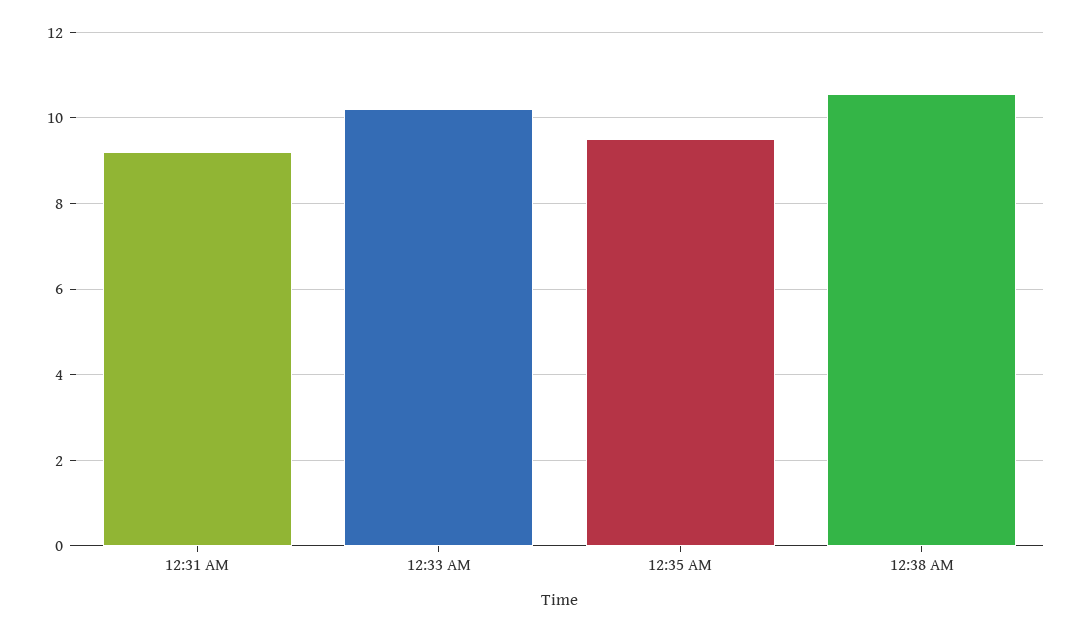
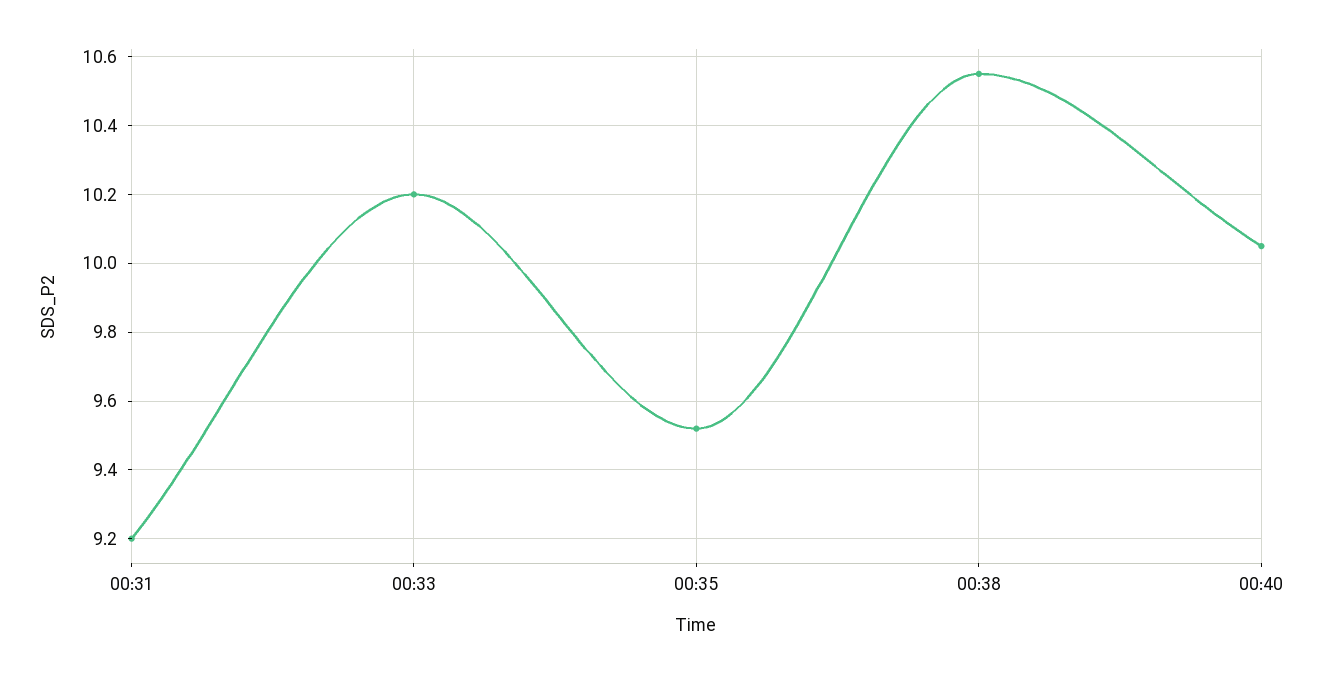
00:40: none -> 10.05

